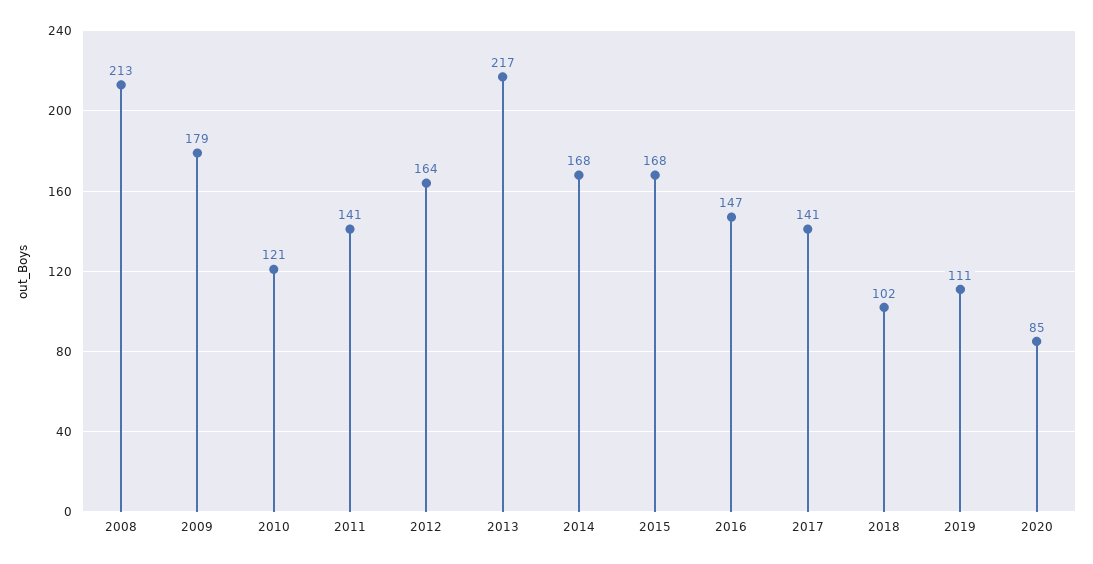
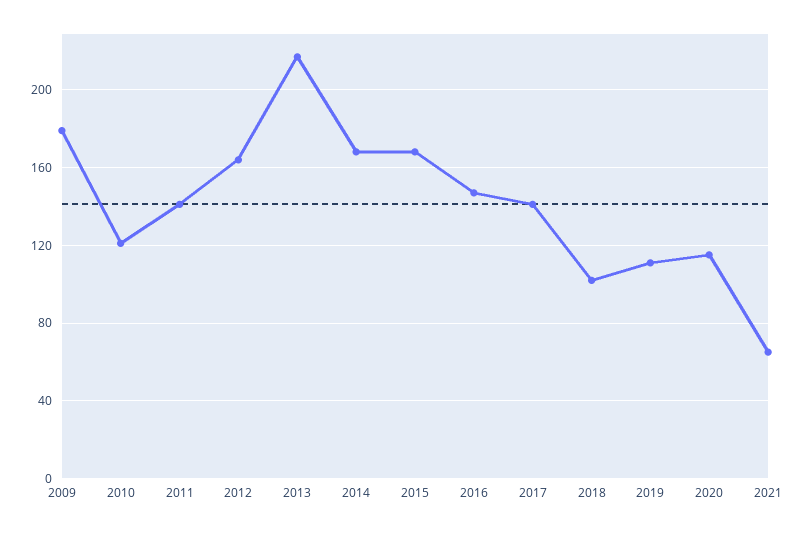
2008: 213 -> none
2020: 85 -> 115
2021: none -> 65

